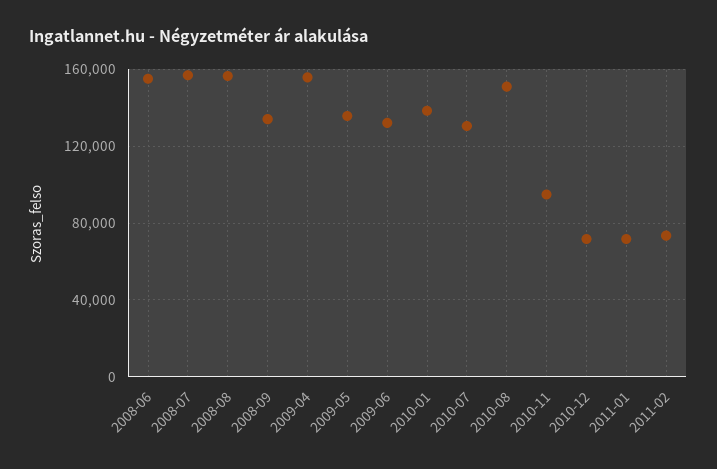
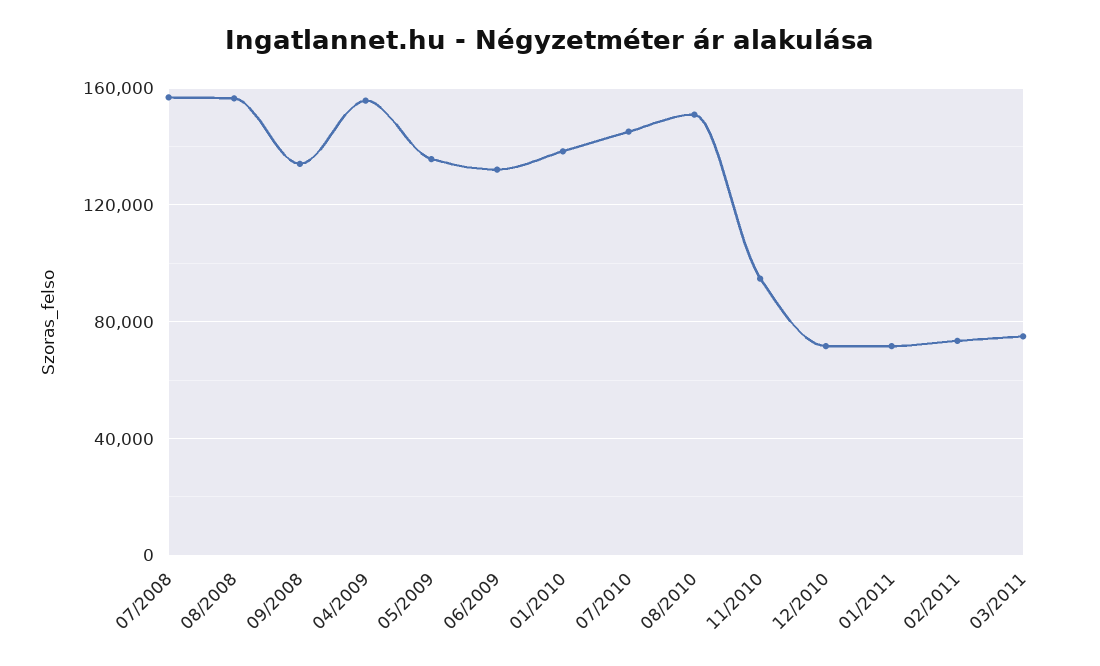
2008-06: 155000 -> none
2010-07: 130000 -> 145000
03/2011: none -> 75000

